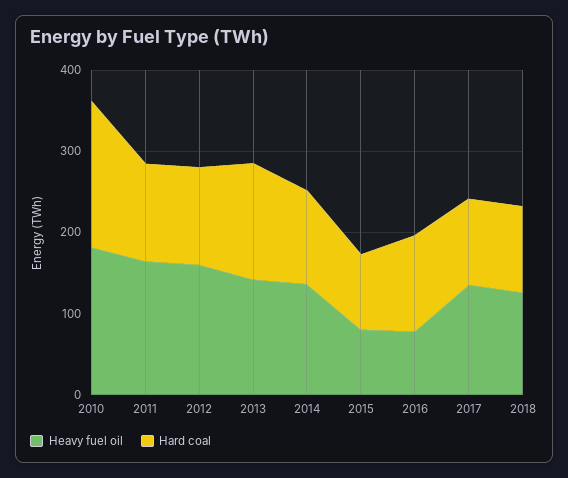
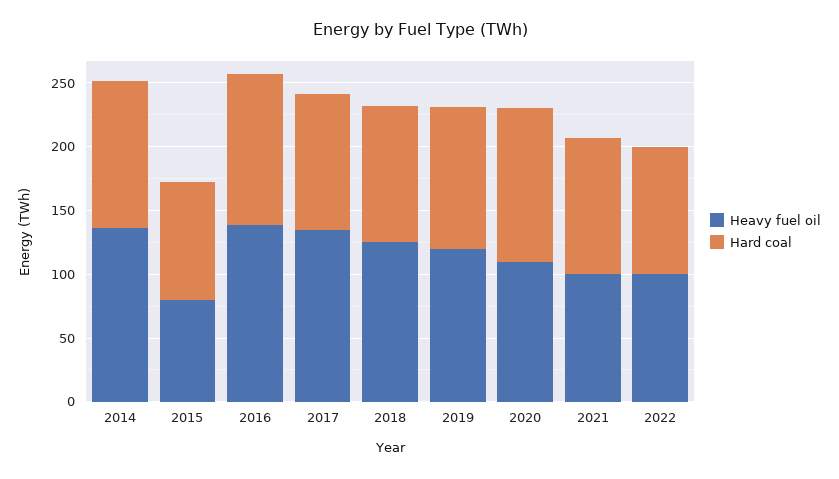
Heavy fuel oil, 2010: 180 -> none
Hard coal, 2010: 180 -> none
Heavy fuel oil, 2011: 160 -> none
Hard coal, 2011: 120 -> none
Heavy fuel oil, 2012: 160 -> none
Hard coal, 2012: 120 -> none
Heavy fuel oil, 2013: 140 -> none
Hard coal, 2013: 140 -> none
Heavy fuel oil, 2016: 80 -> 140
Heavy fuel oil, 2019: none -> 120
Hard coal, 2019: none -> 110
Heavy fuel oil, 2020: none -> 110
Hard coal, 2020: none -> 120
Heavy fuel oil, 2021: none -> 100
Hard coal, 2021: none -> 110
Heavy fuel oil, 2022: none -> 100
Hard coal, 2022: none -> 100

